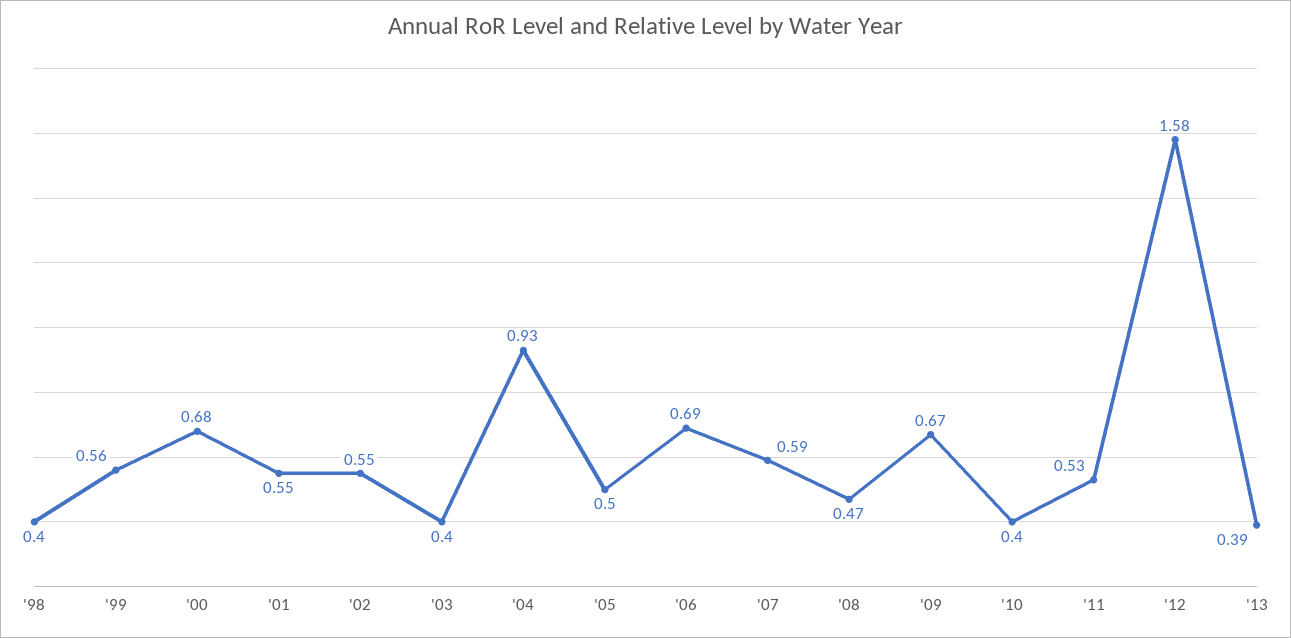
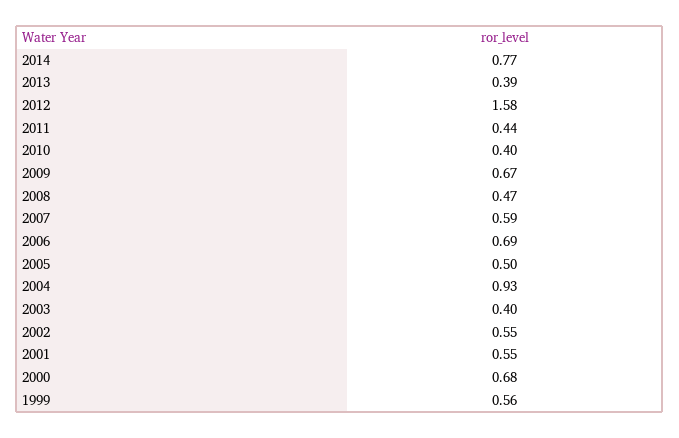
'98: 0.4 -> none
'11: 0.53 -> 0.44
2014: none -> 0.77

